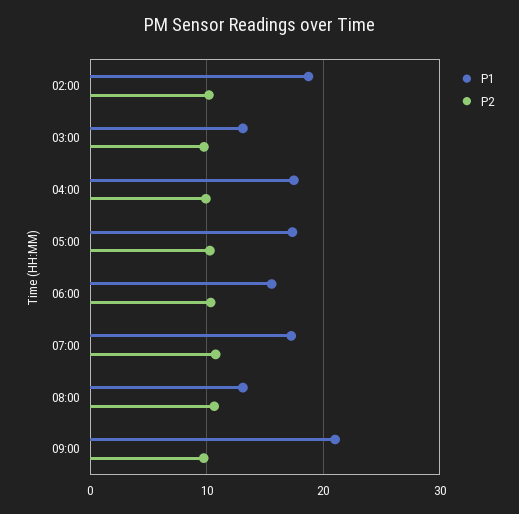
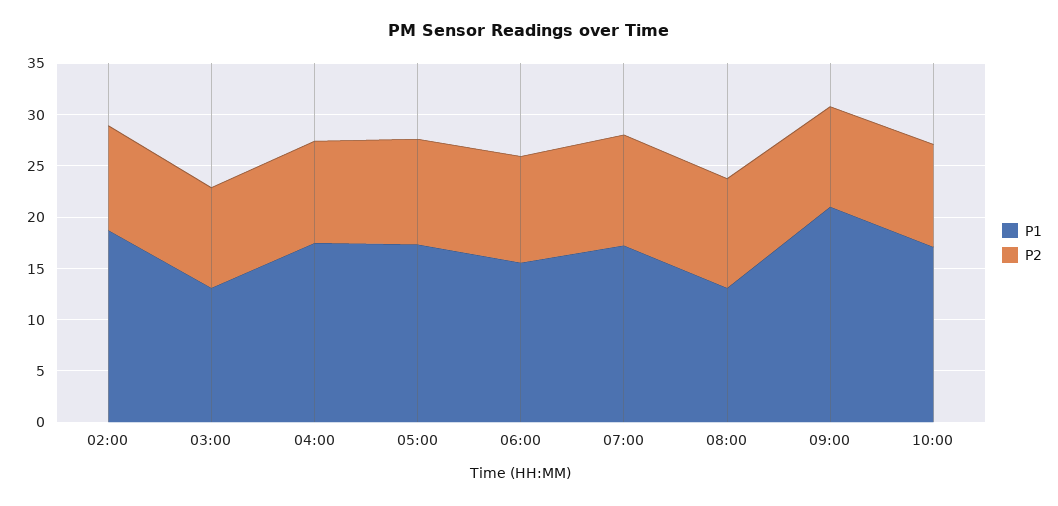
P1, 10:00: none -> 17
P2, 10:00: none -> 10

